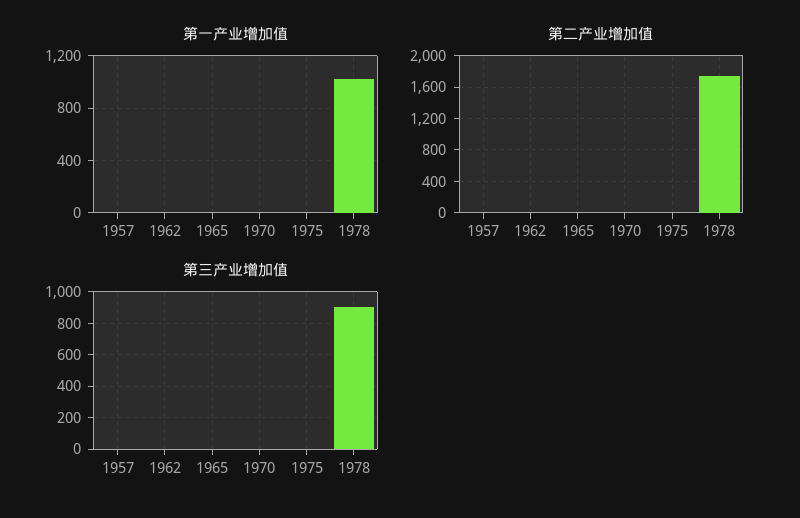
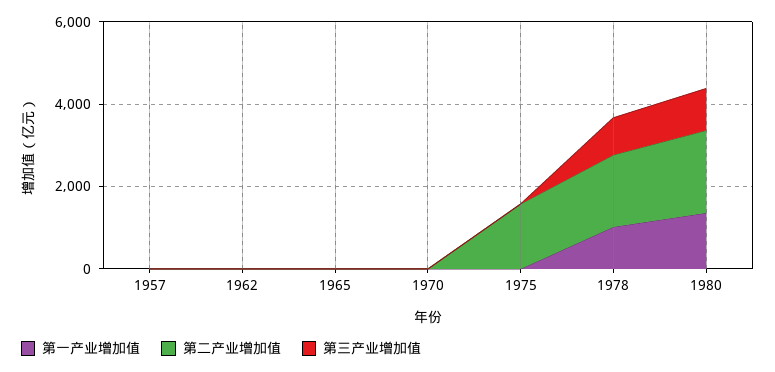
第二产业增加值, 1975: 0 -> 1500
第一产业增加值, 1980: none -> 1500
第二产业增加值, 1980: none -> 2000
第三产业增加值, 1980: none -> 1000

